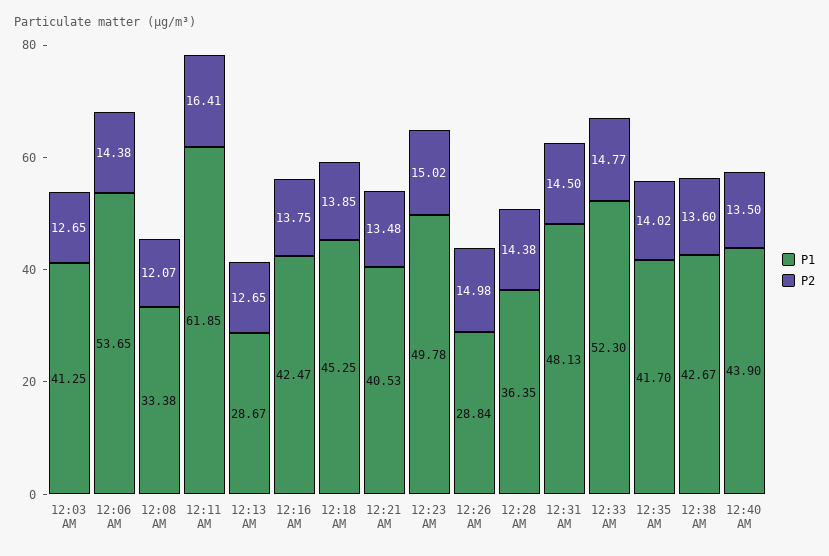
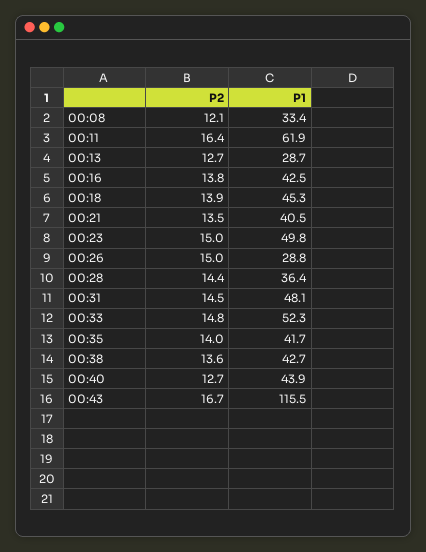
P1, 12:03 AM: 41.25 -> none
P2, 12:03 AM: 12.65 -> none
P1, 12:06 AM: 53.65 -> none
P2, 12:06 AM: 14.38 -> none
P2, 12:40 AM: 13.5 -> 12.7
P2, 00:43: none -> 16.7
P1, 00:43: none -> 115.5

